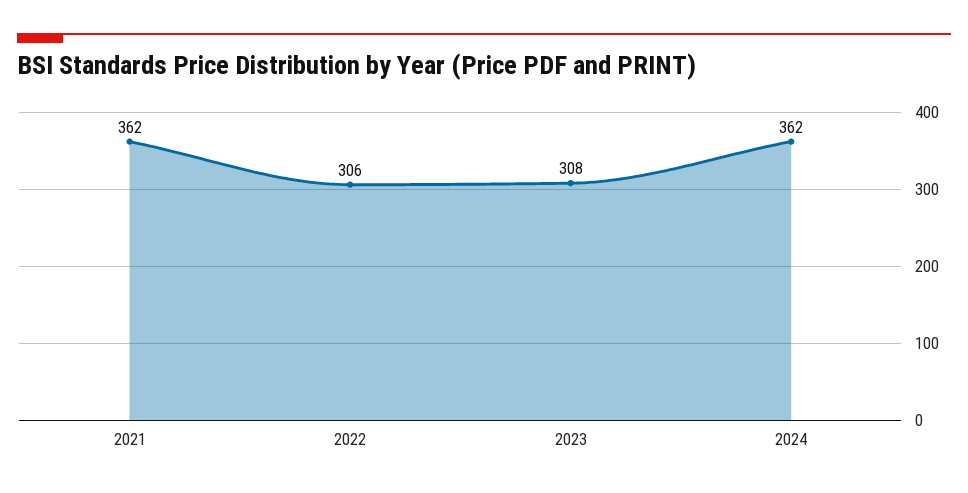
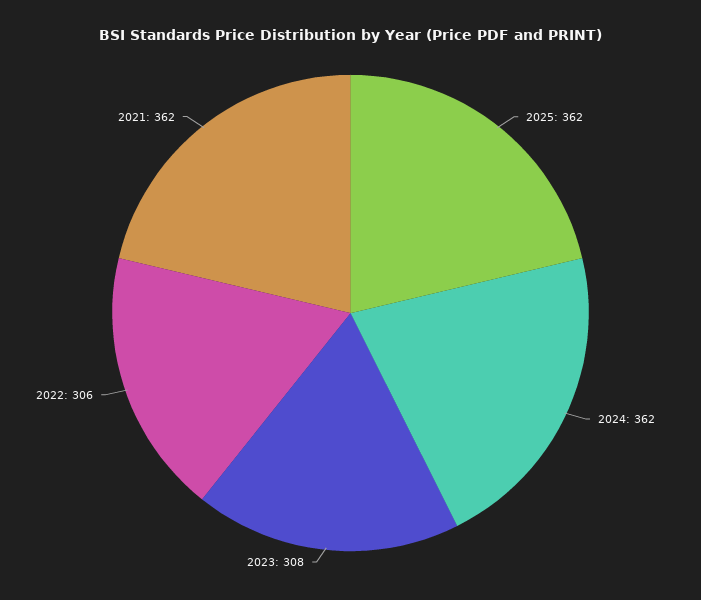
2025: none -> 362

